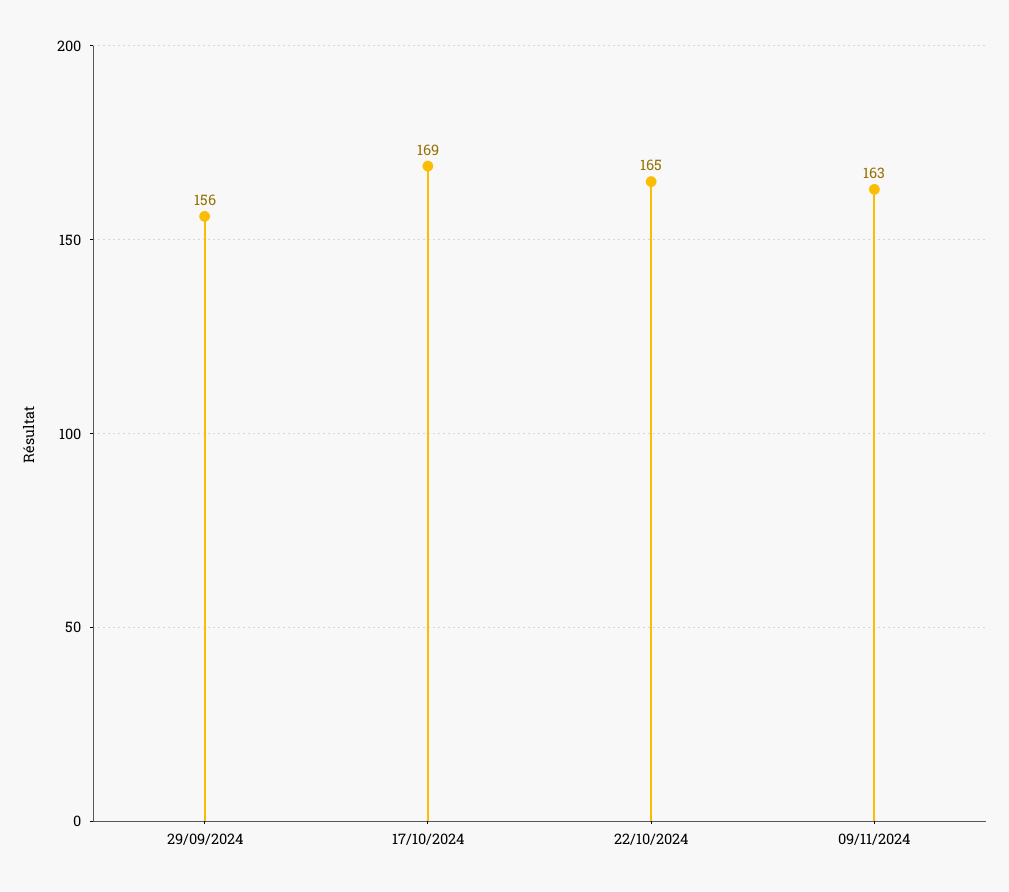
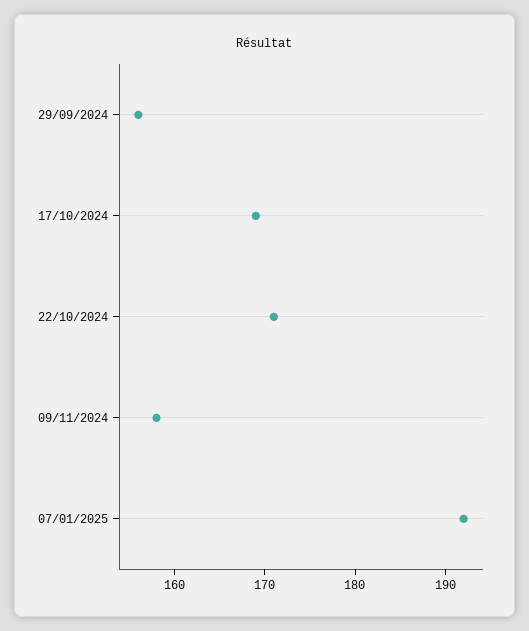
22/10/2024: 165 -> 171
09/11/2024: 163 -> 158
07/01/2025: none -> 192

